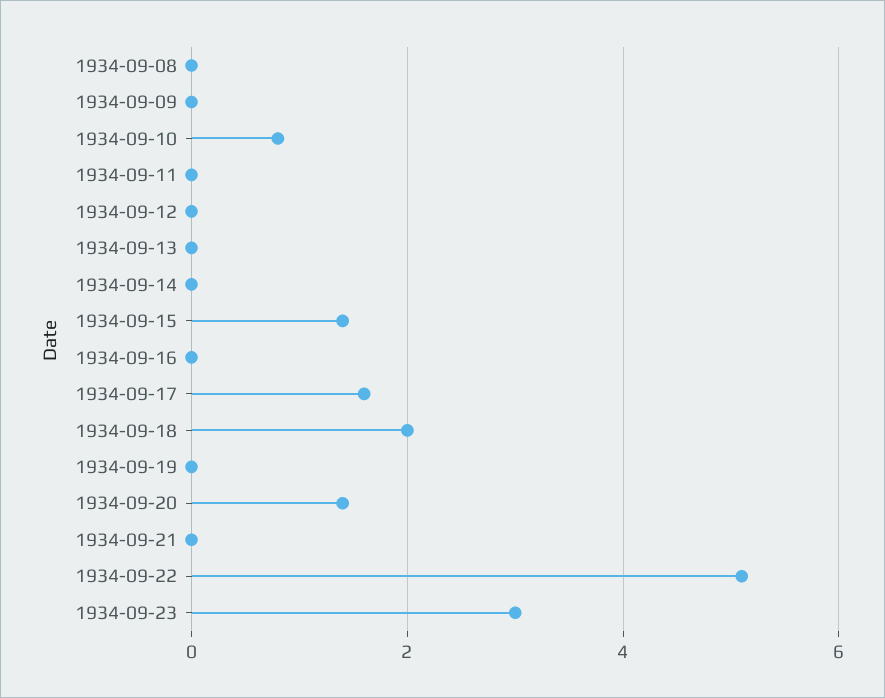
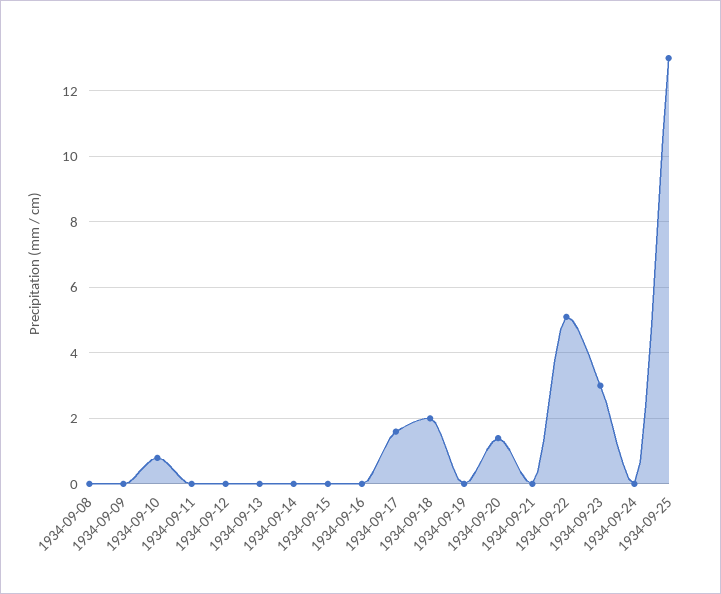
1934-09-15: 1.5 -> 0
1934-09-24: none -> 0
1934-09-25: none -> 13

